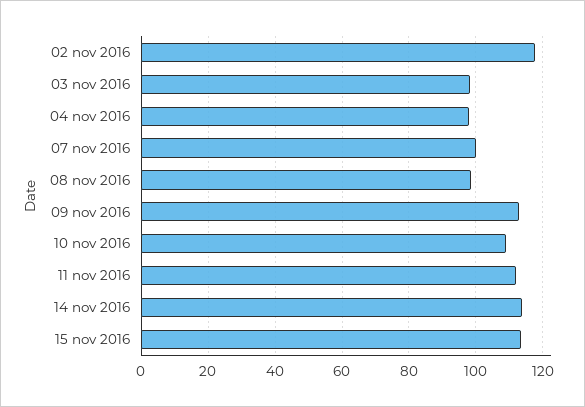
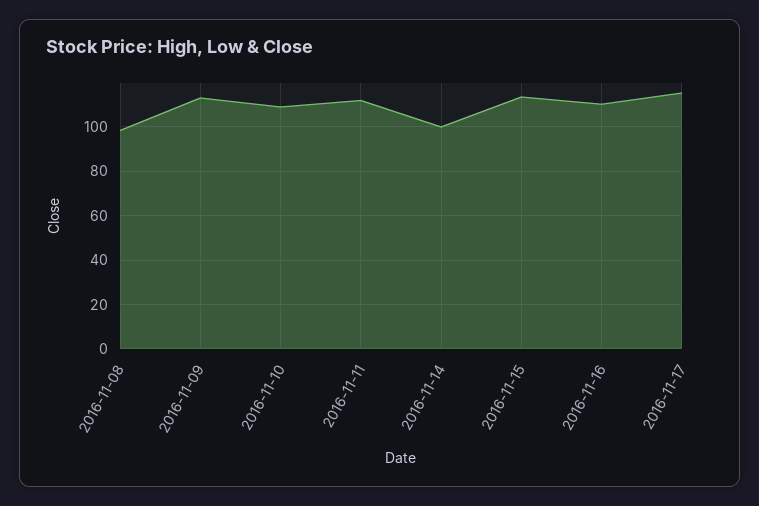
02 nov 2016: 118 -> none
03 nov 2016: 98 -> none
04 nov 2016: 98 -> none
07 nov 2016: 100 -> none
14 nov 2016: 114 -> 100
2016-11-16: none -> 110
2016-11-17: none -> 115

